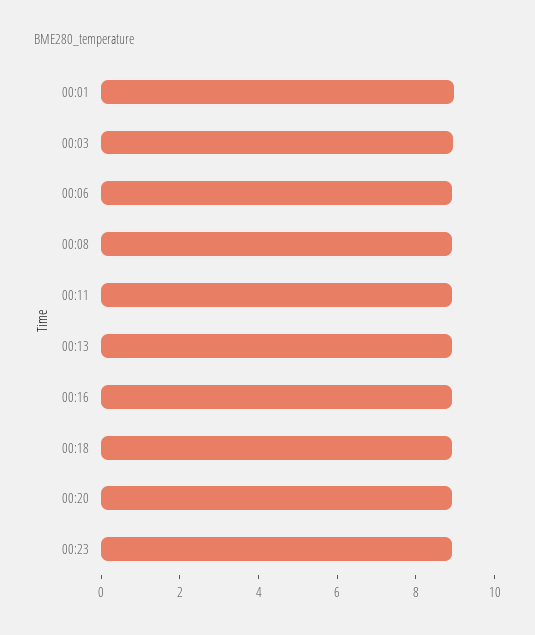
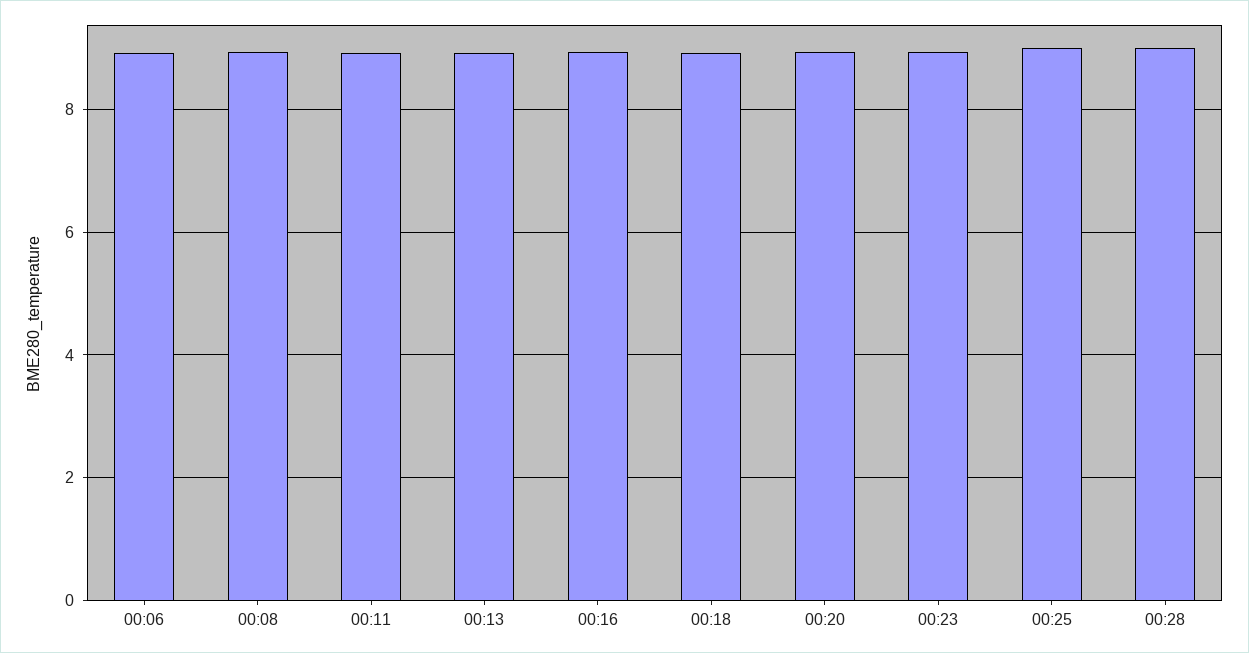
00:01: 9 -> none
00:03: 9 -> none
00:25: none -> 9
00:28: none -> 9

